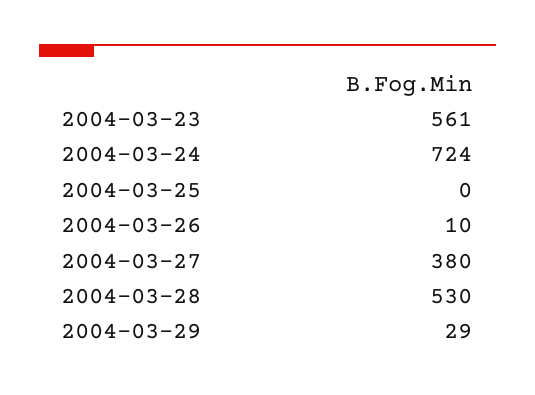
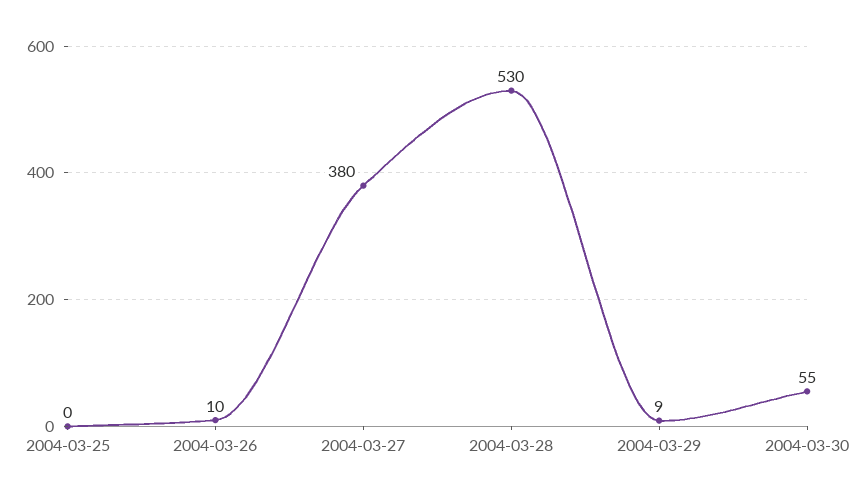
2004-03-23: 561 -> none
2004-03-24: 724 -> none
2004-03-29: 29 -> 9
2004-03-30: none -> 55

